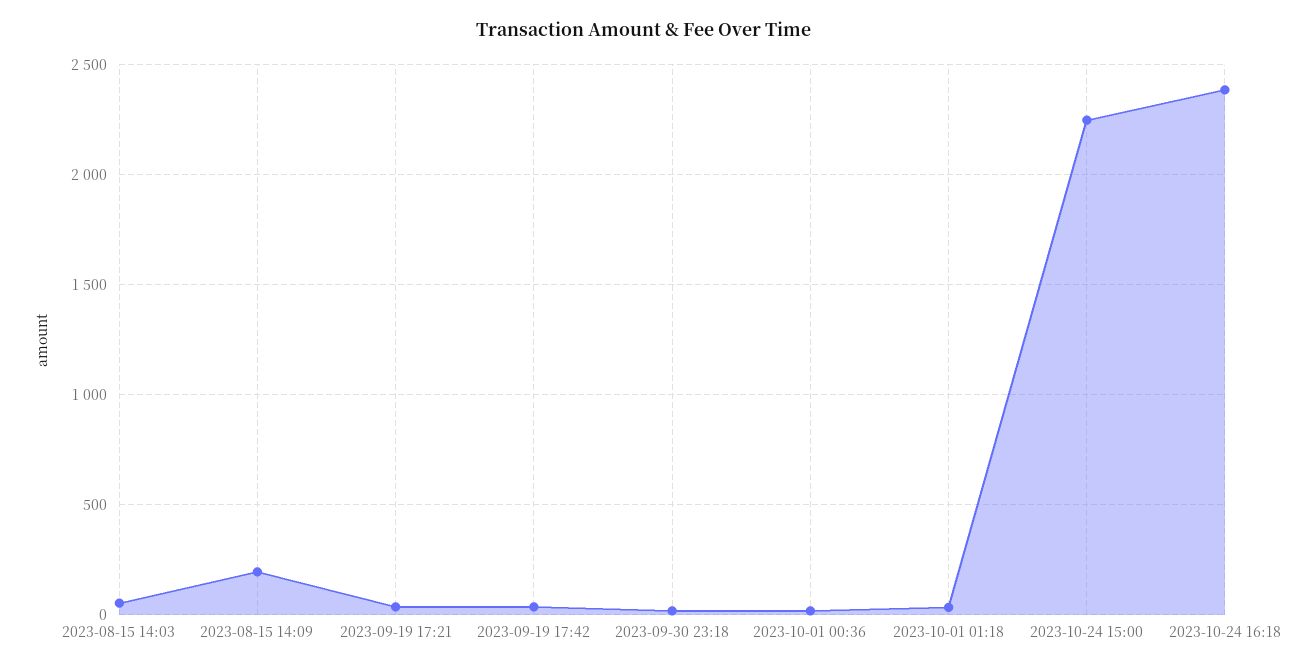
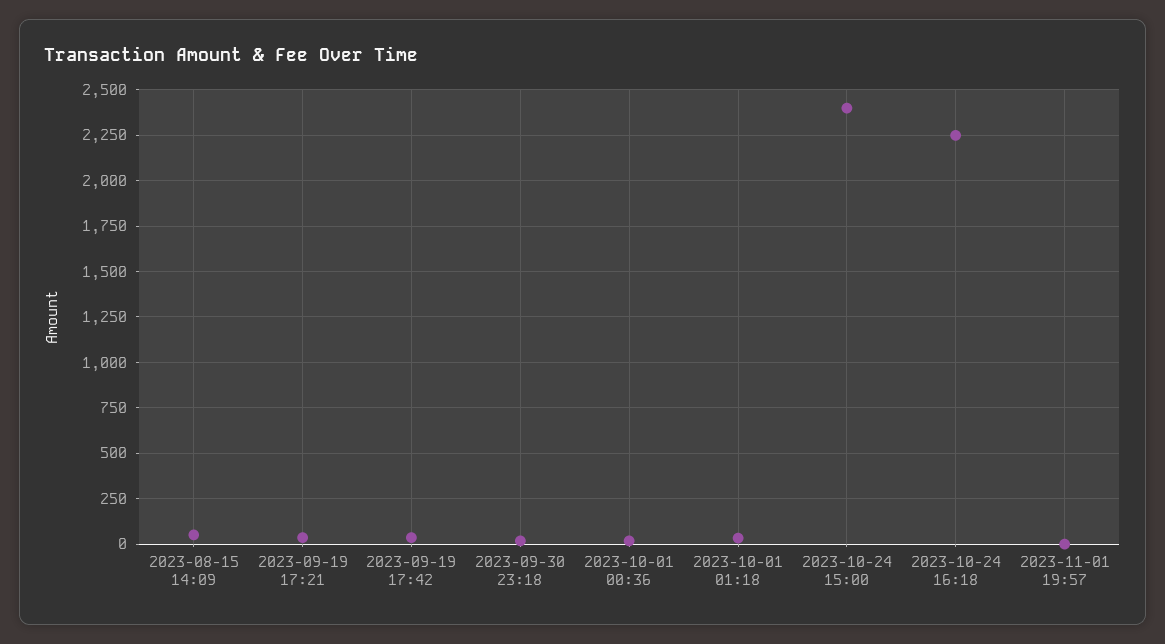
2023-08-15 14:03: 50 -> none
2023-08-15 14:09: 200 -> 50
2023-10-24 15:00: 2250 -> 2400
2023-10-24 16:18: 2400 -> 2250
2023-11-01 19:57: none -> 0

